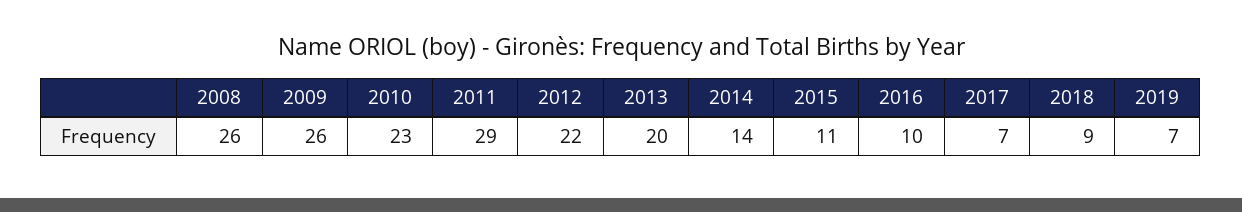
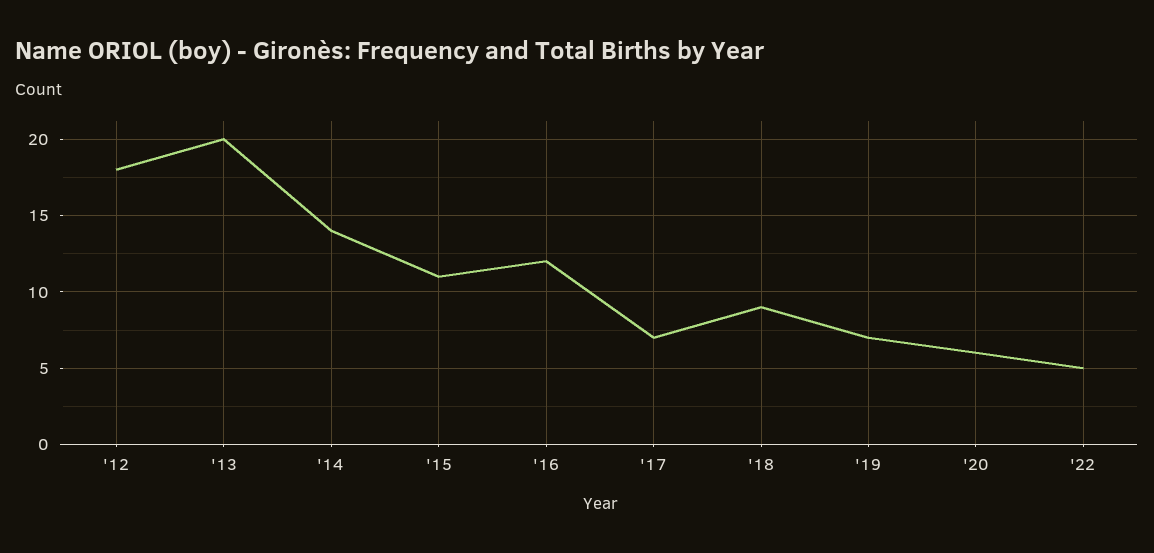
2008: 26 -> none
2009: 26 -> none
2010: 23 -> none
2011: 29 -> none
2012: 22 -> 18
2016: 10 -> 12
'20: none -> 6
'22: none -> 5

